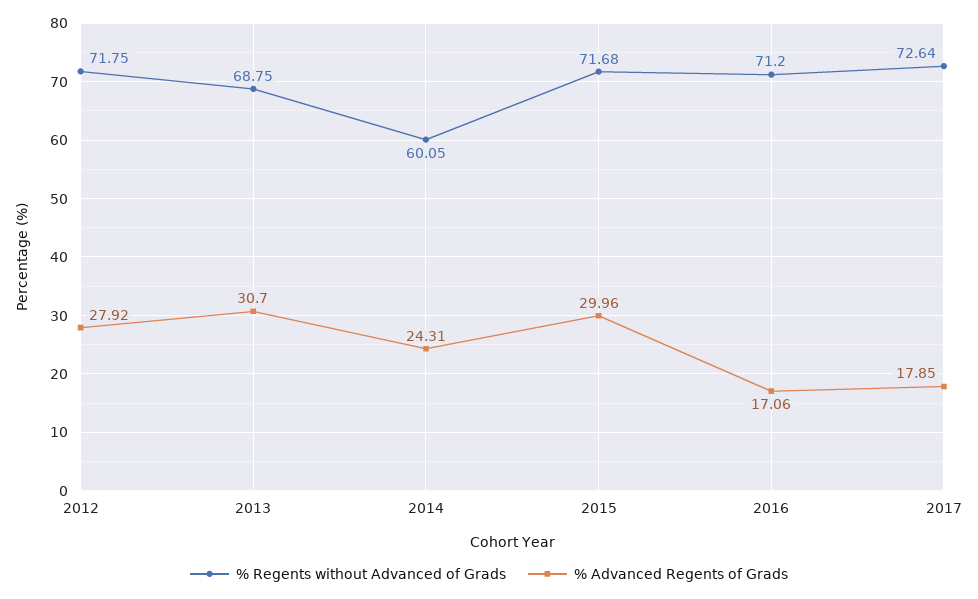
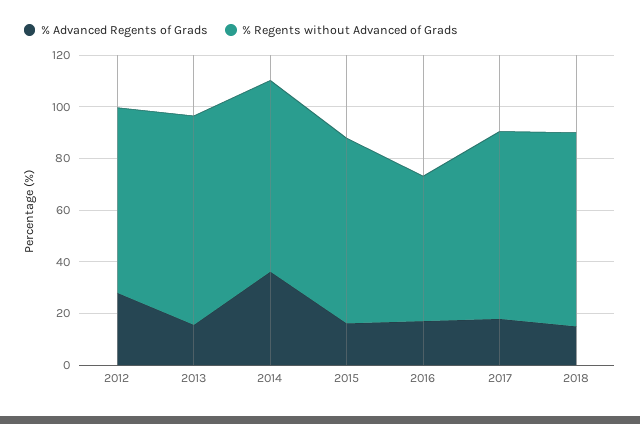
% Regents without Advanced of Grads, 2013: 68.75 -> 80
% Advanced Regents of Grads, 2013: 30.7 -> 15
% Regents without Advanced of Grads, 2014: 60.05 -> 75
% Advanced Regents of Grads, 2014: 24.31 -> 35
% Advanced Regents of Grads, 2015: 29.96 -> 15
% Regents without Advanced of Grads, 2016: 71.2 -> 55
% Advanced Regents of Grads, 2018: none -> 15
% Regents without Advanced of Grads, 2018: none -> 75

